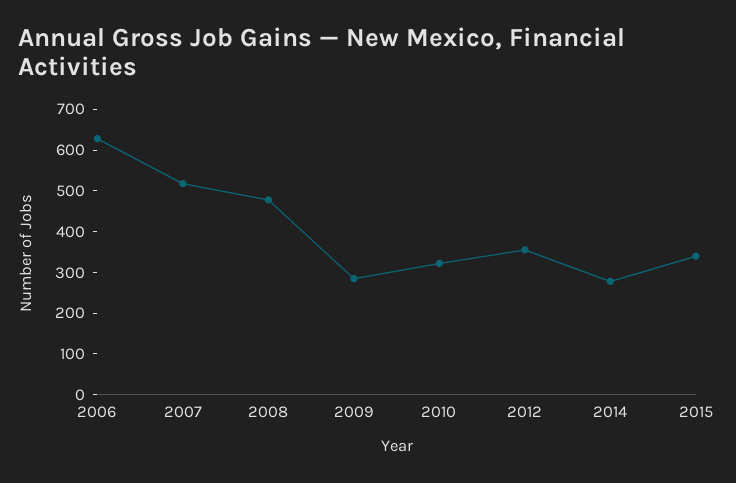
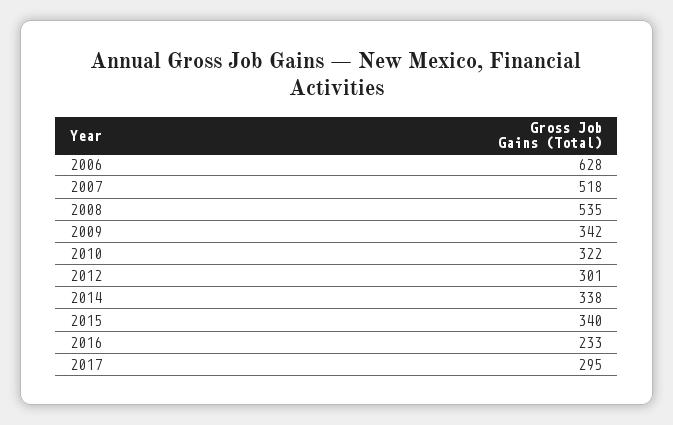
2008: 480 -> 535
2009: 280 -> 342
2012: 360 -> 301
2014: 280 -> 338
2016: none -> 233
2017: none -> 295

